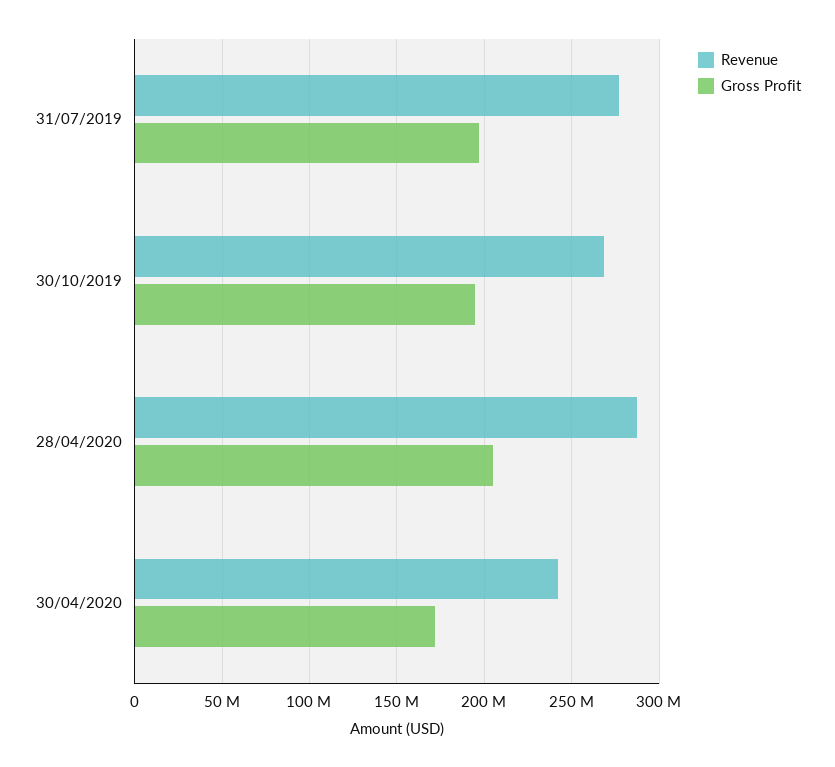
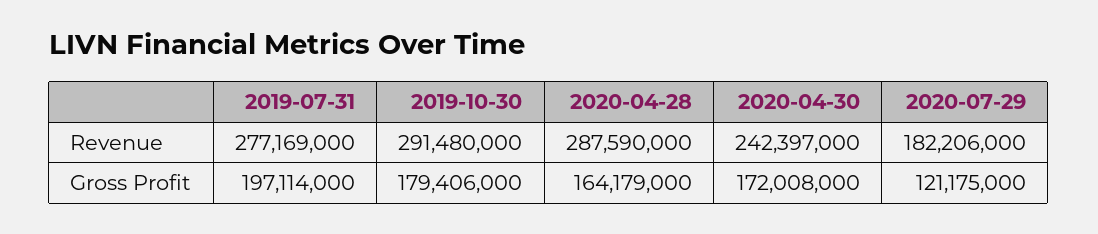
Revenue, 30/10/2019: 270000000 -> 291480000
Gross Profit, 30/10/2019: 195000000 -> 179406000
Gross Profit, 28/04/2020: 205000000 -> 164179000
Revenue, 2020-07-29: none -> 182206000
Gross Profit, 2020-07-29: none -> 121175000

